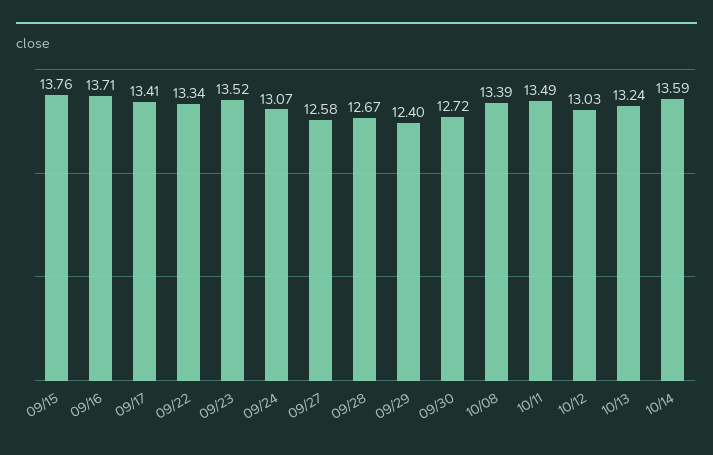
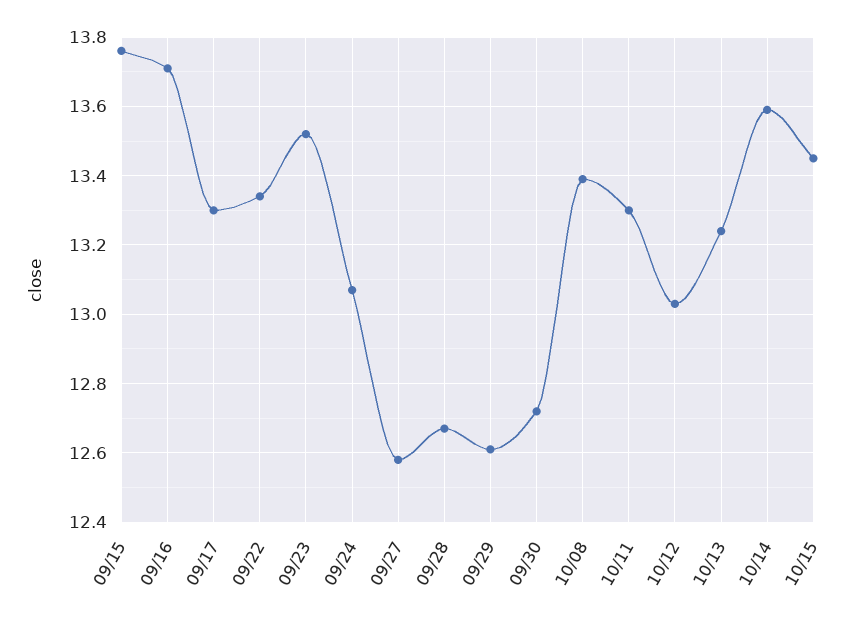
09/17: 13.41 -> 13.3
09/29: 12.4 -> 12.6
10/11: 13.49 -> 13.3
10/15: none -> 13.45

